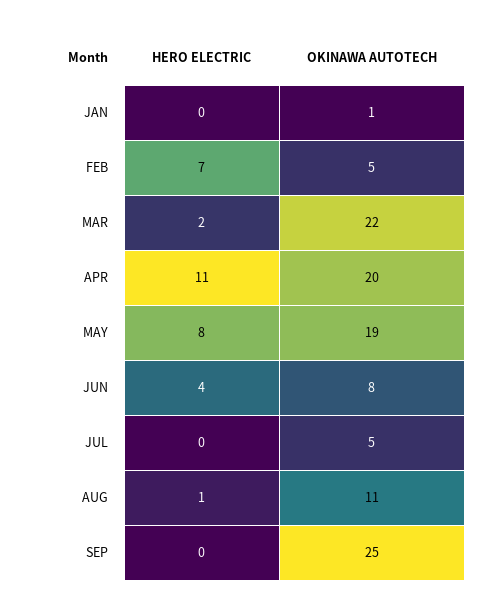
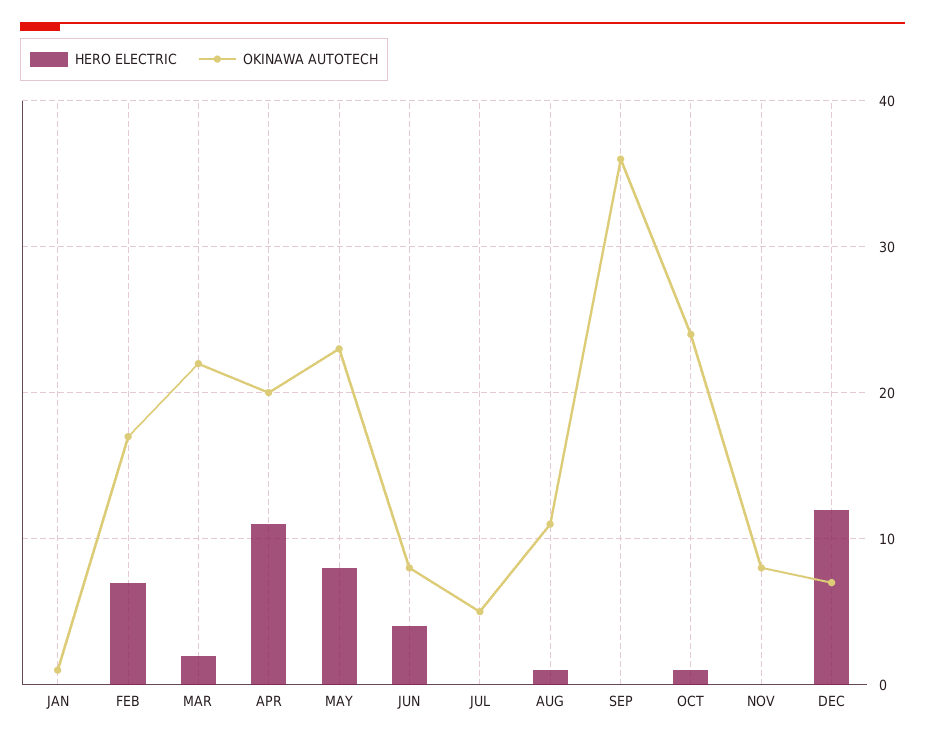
OKINAWA AUTOTECH, FEB: 5 -> 17
OKINAWA AUTOTECH, MAY: 19 -> 23
OKINAWA AUTOTECH, SEP: 25 -> 36
HERO ELECTRIC, OCT: none -> 1
OKINAWA AUTOTECH, OCT: none -> 24
HERO ELECTRIC, NOV: none -> 0
OKINAWA AUTOTECH, NOV: none -> 8
HERO ELECTRIC, DEC: none -> 12
OKINAWA AUTOTECH, DEC: none -> 7

